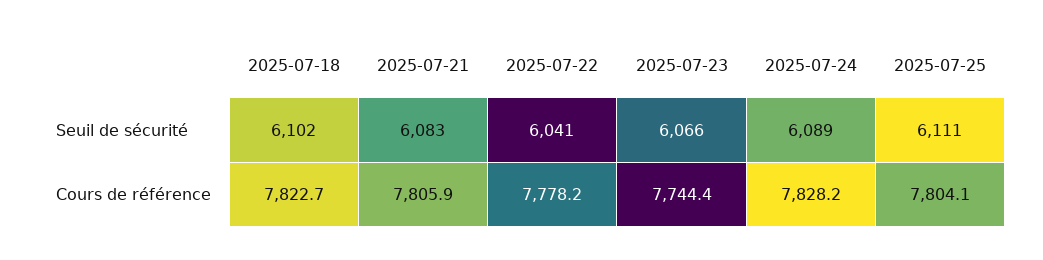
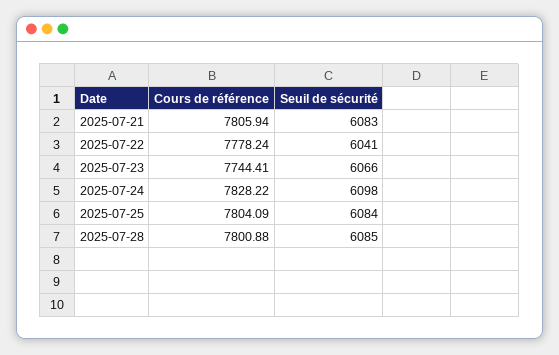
2025-07-18, Seuil de sécurité: 6102 -> none
2025-07-24, Seuil de sécurité: 6089 -> 6098
2025-07-25, Seuil de sécurité: 6111 -> 6084
2025-07-18, Cours de référence: 7822.7 -> none
2025-07-28, Cours de référence: none -> 7800.88
2025-07-28, Seuil de sécurité: none -> 6085

